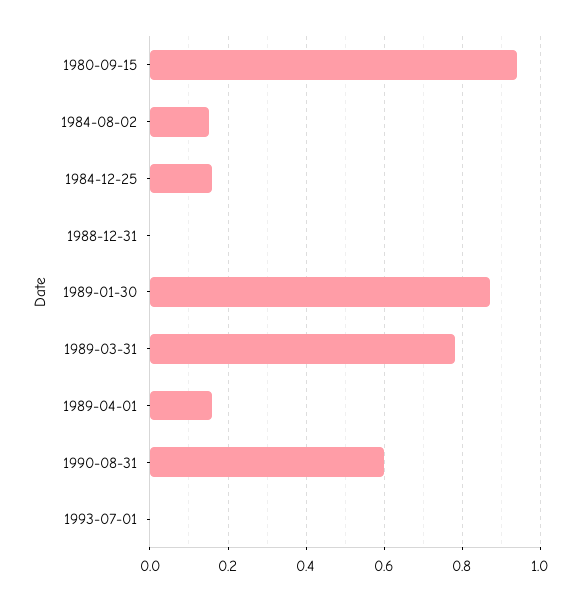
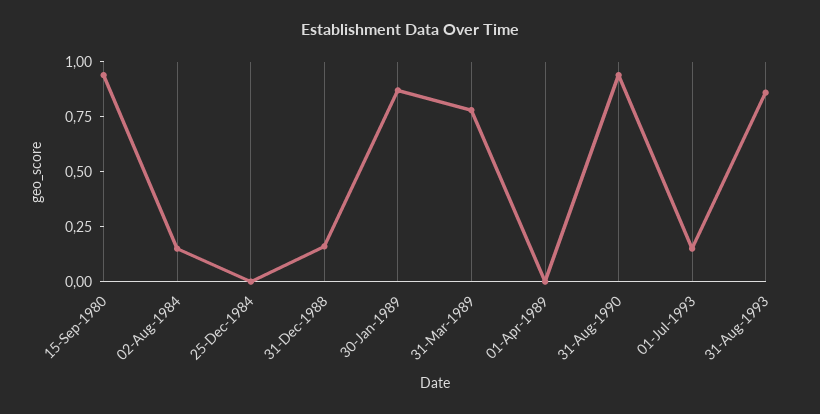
1984-12-25: 0.15 -> 0
1988-12-31: 0 -> 0.15
1989-04-01: 0.15 -> 0
1990-08-31: 0.6 -> 0.95
1993-07-01: 0 -> 0.15
31-Aug-1993: none -> 0.85

